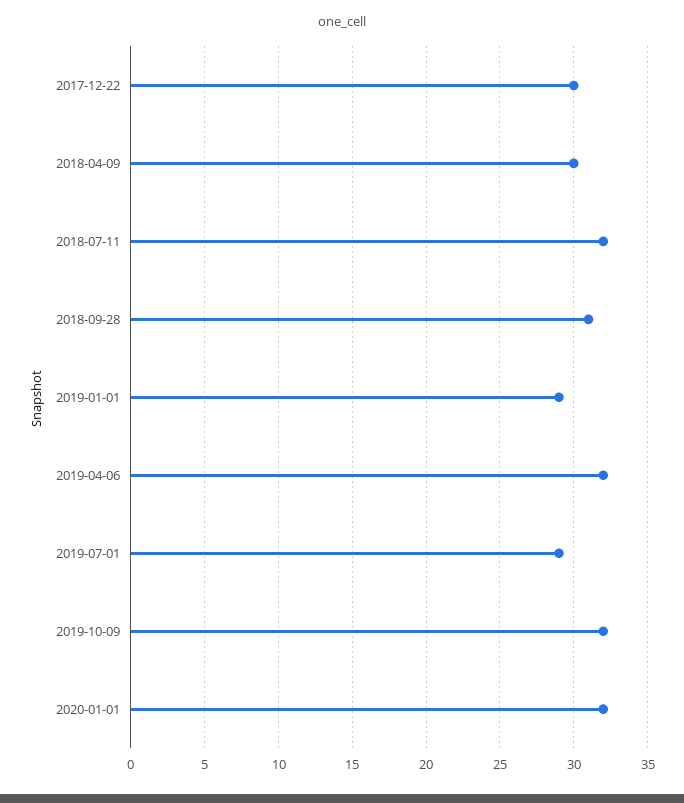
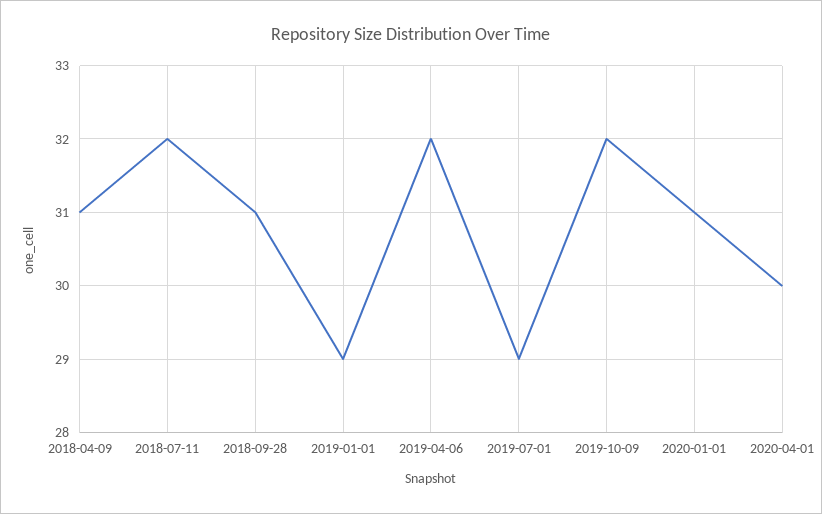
2017-12-22: 30 -> none
2018-04-09: 30 -> 31
2020-01-01: 32 -> 31
2020-04-01: none -> 30

